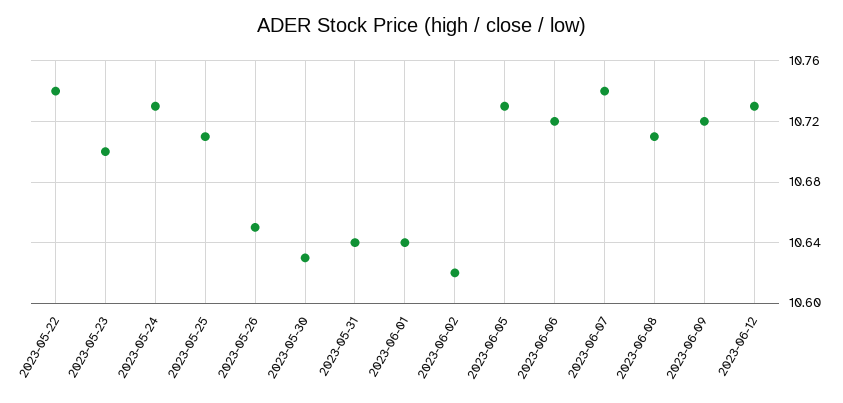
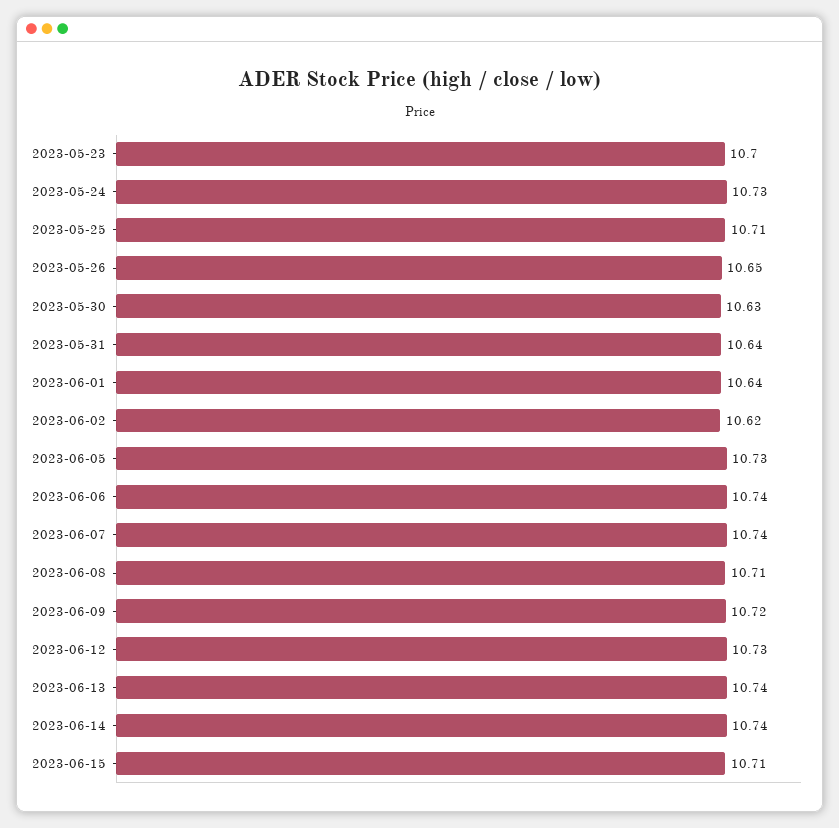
2023-05-22: 10.74 -> none
2023-06-06: 10.72 -> 10.74
2023-06-13: none -> 10.74
2023-06-14: none -> 10.74
2023-06-15: none -> 10.71

